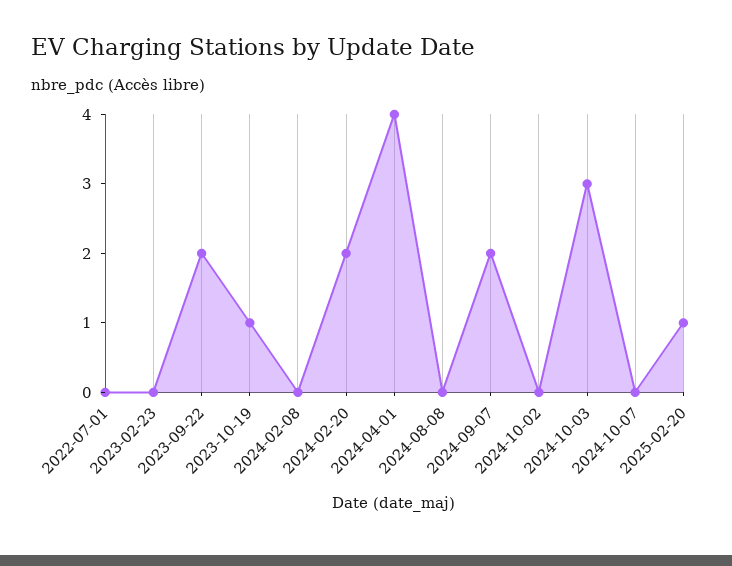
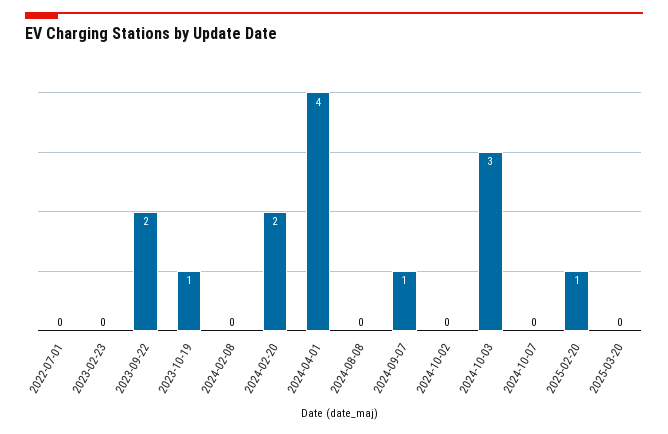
2024-09-07: 2 -> 1
2025-03-20: none -> 0

